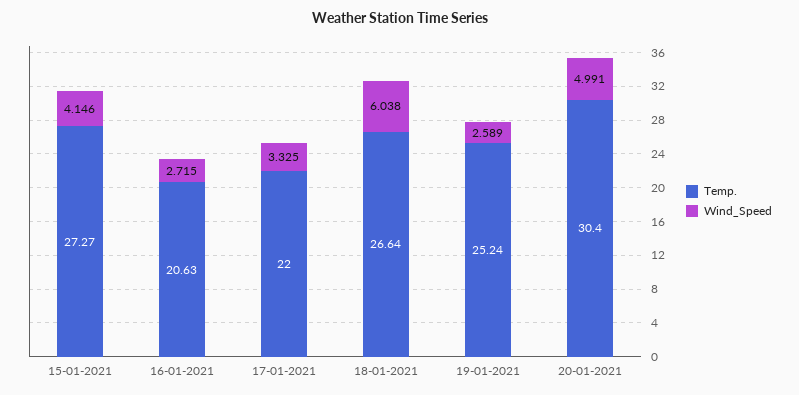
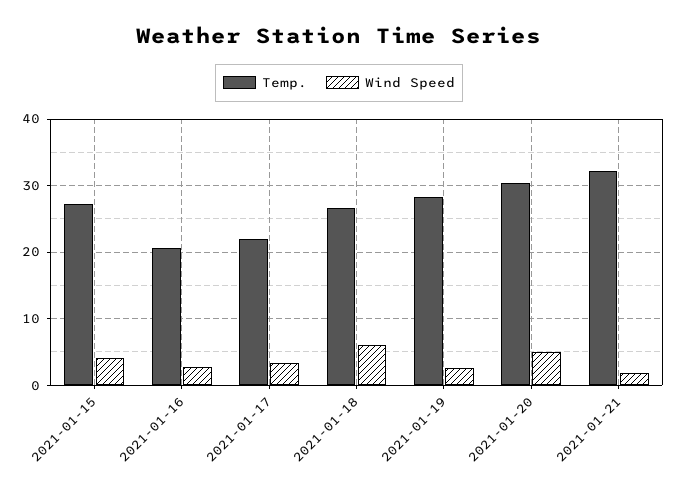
Temp., 19-01-2021: 25.24 -> 28
Temp., 2021-01-21: none -> 32
Wind_Speed, 2021-01-21: none -> 2

